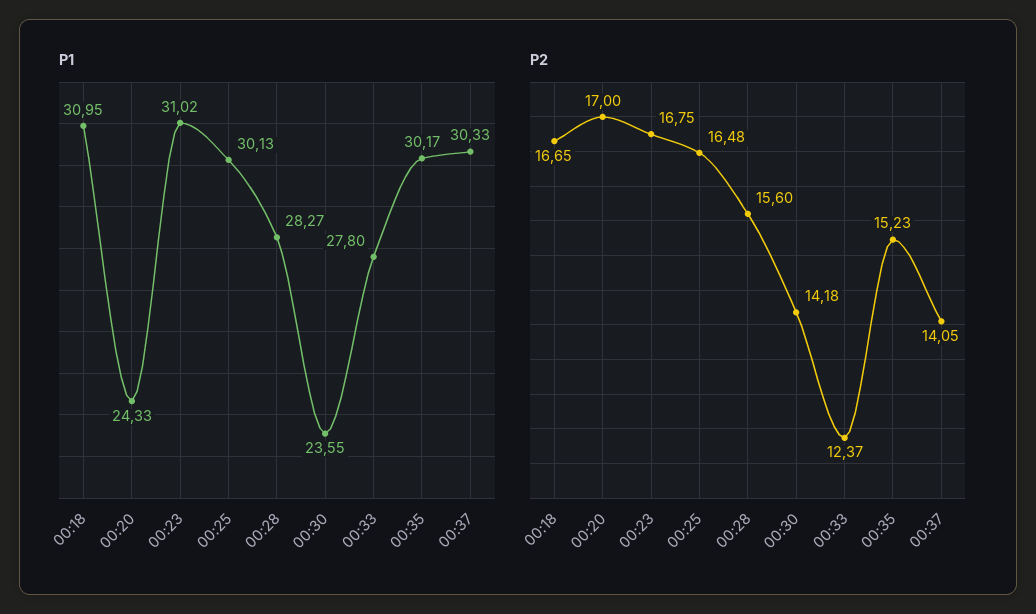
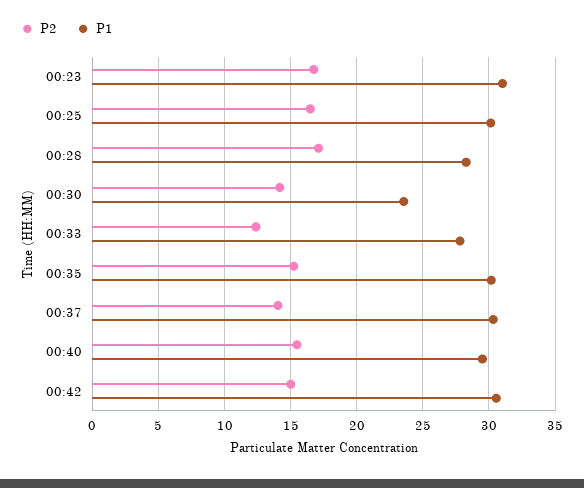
P1, 00:18: 30.95 -> none
P1, 00:20: 24.33 -> none
P2, 00:18: 16.65 -> none
P2, 00:20: 17 -> none
P2, 00:28: 15.6 -> 17
P2, 00:40: none -> 15.5
P1, 00:40: none -> 29.5
P2, 00:42: none -> 15
P1, 00:42: none -> 30.5

